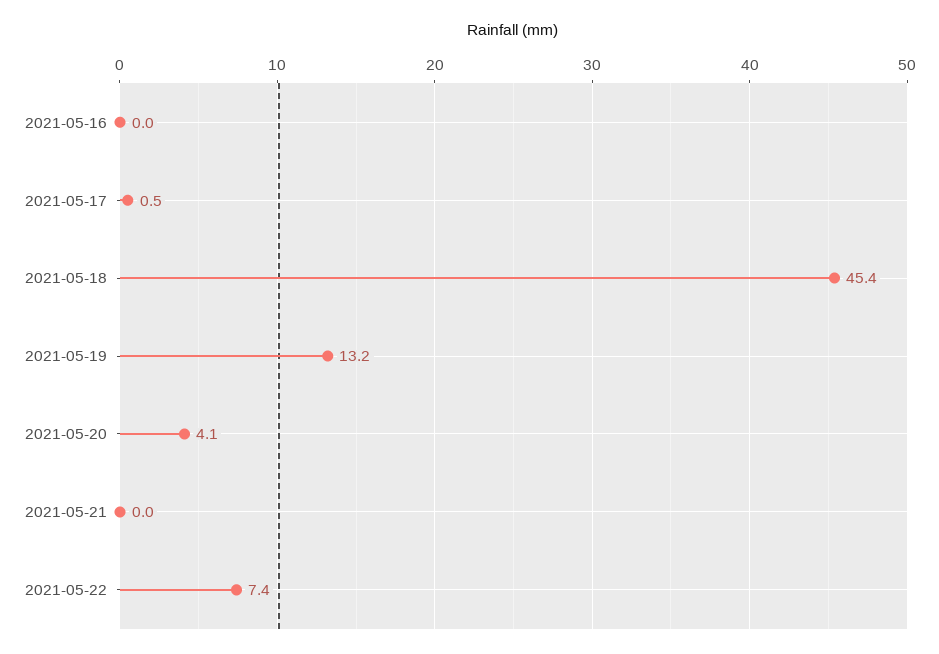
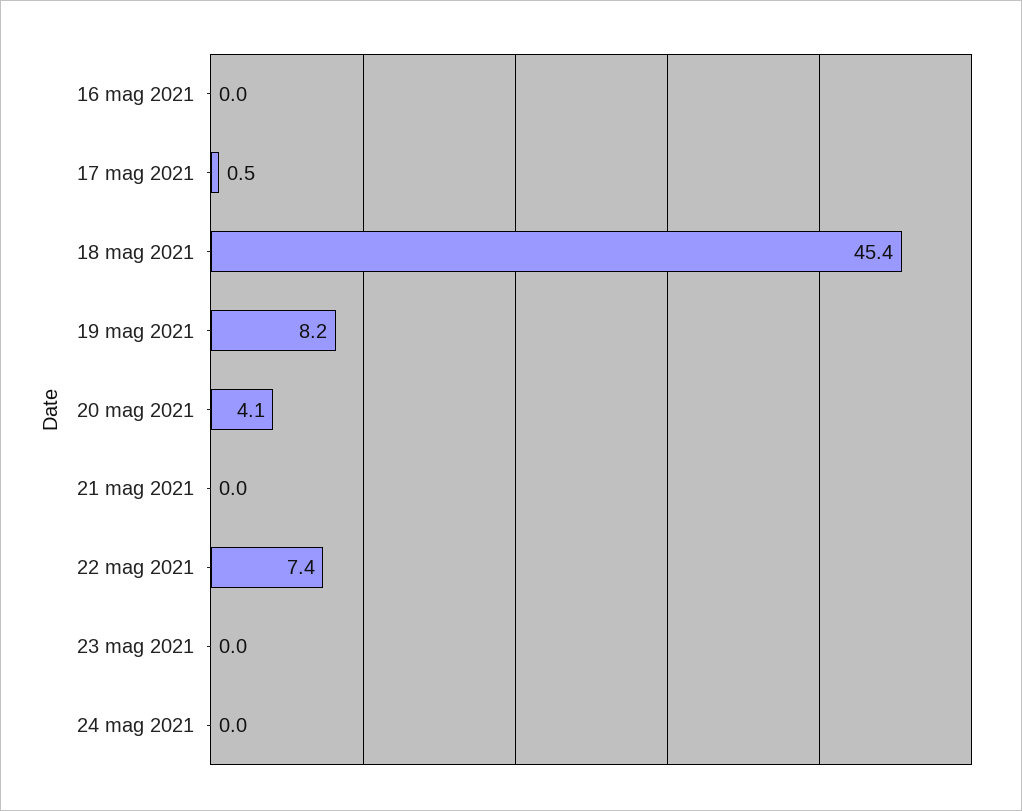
2021-05-19: 13.2 -> 8.2
23 mag 2021: none -> 0
24 mag 2021: none -> 0

